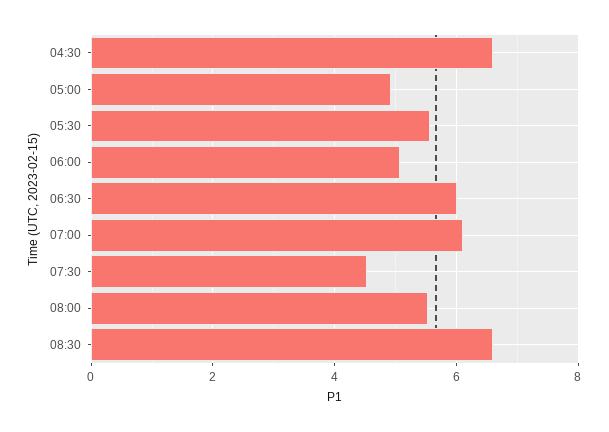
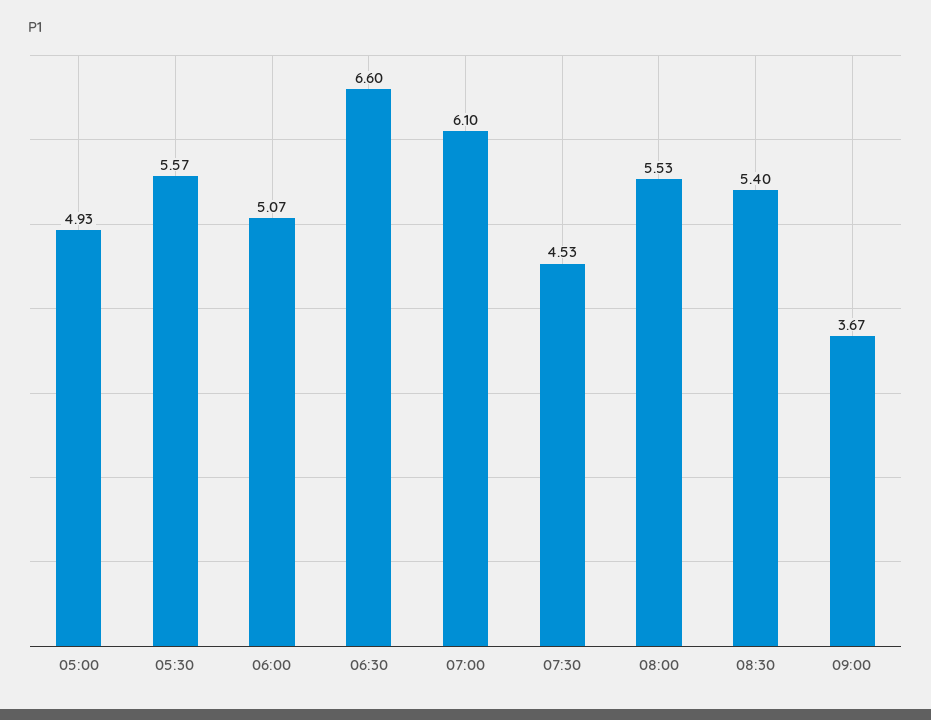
04:30: 6.6 -> none
06:30: 6 -> 6.6
08:30: 6.6 -> 5.4
09:00: none -> 3.67

